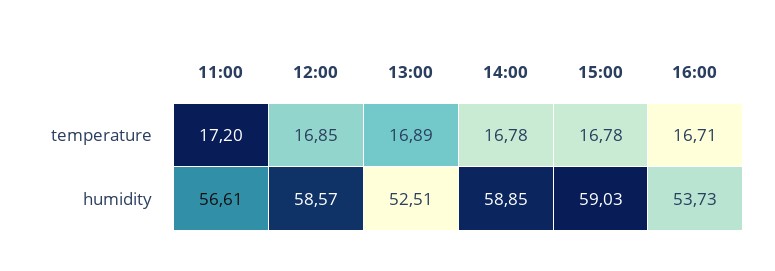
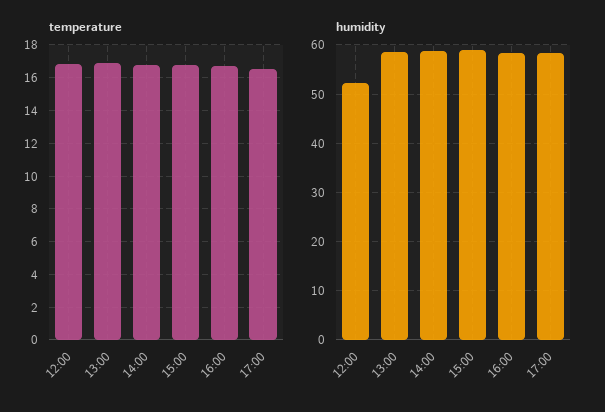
temperature, 11:00: 17.2 -> none
humidity, 11:00: 56.61 -> none
humidity, 12:00: 58.57 -> 52
humidity, 13:00: 52.51 -> 58
humidity, 16:00: 53.73 -> 58
temperature, 17:00: none -> 16.5
humidity, 17:00: none -> 58

